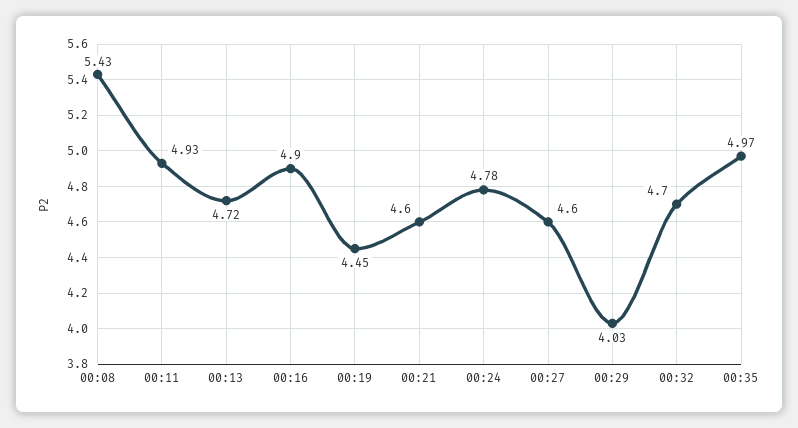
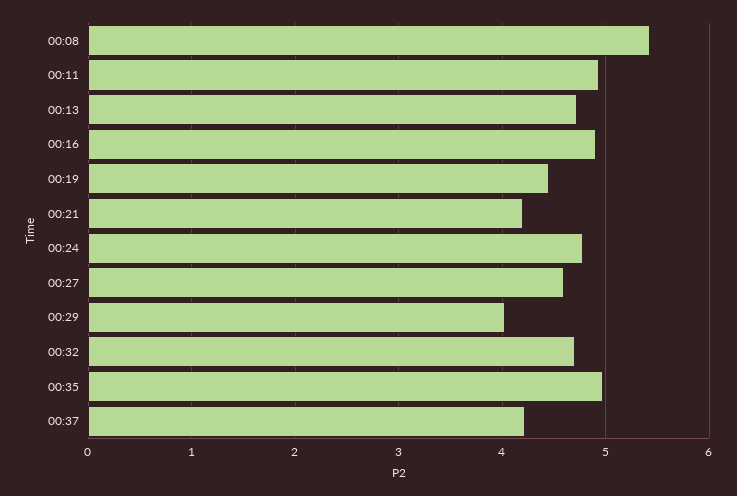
00:21: 4.6 -> 4.2
00:37: none -> 4.2

